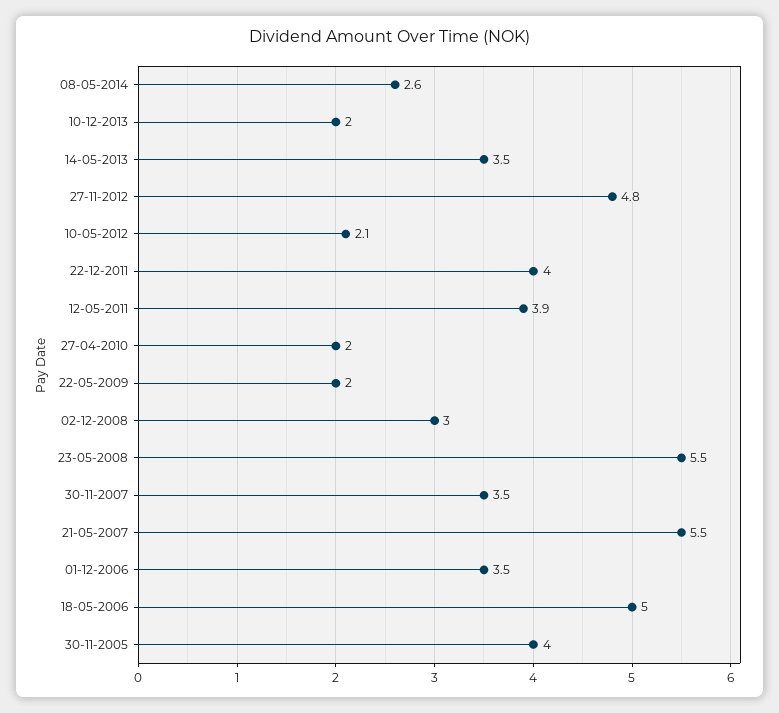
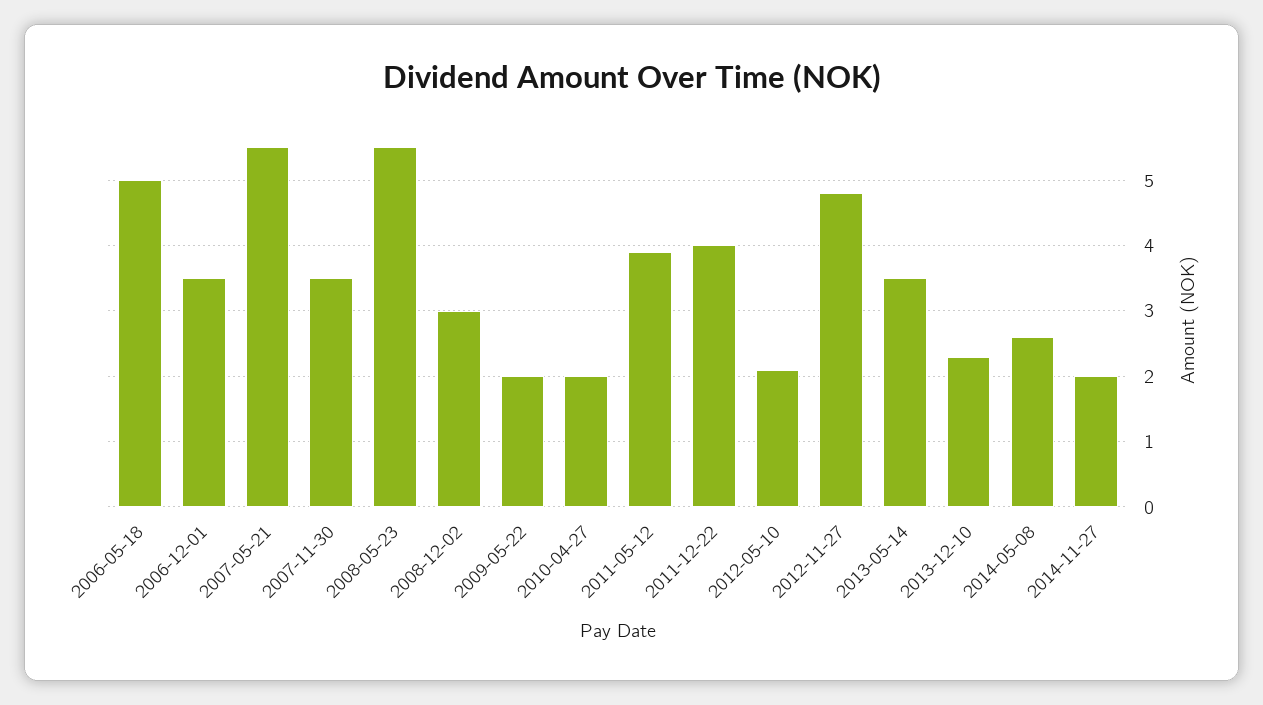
10-12-2013: 2 -> 2.3
30-11-2005: 4 -> none
2014-11-27: none -> 2

